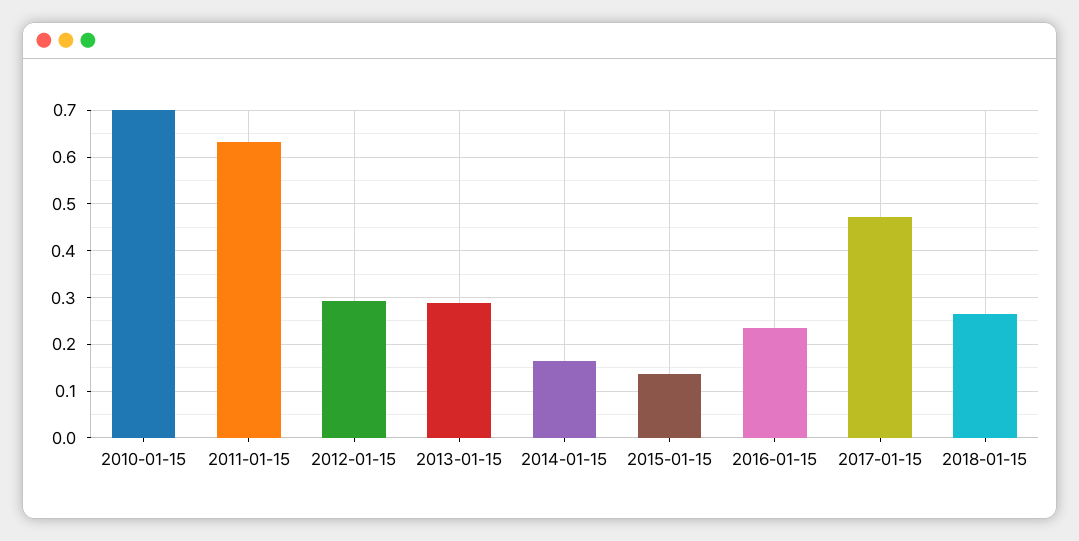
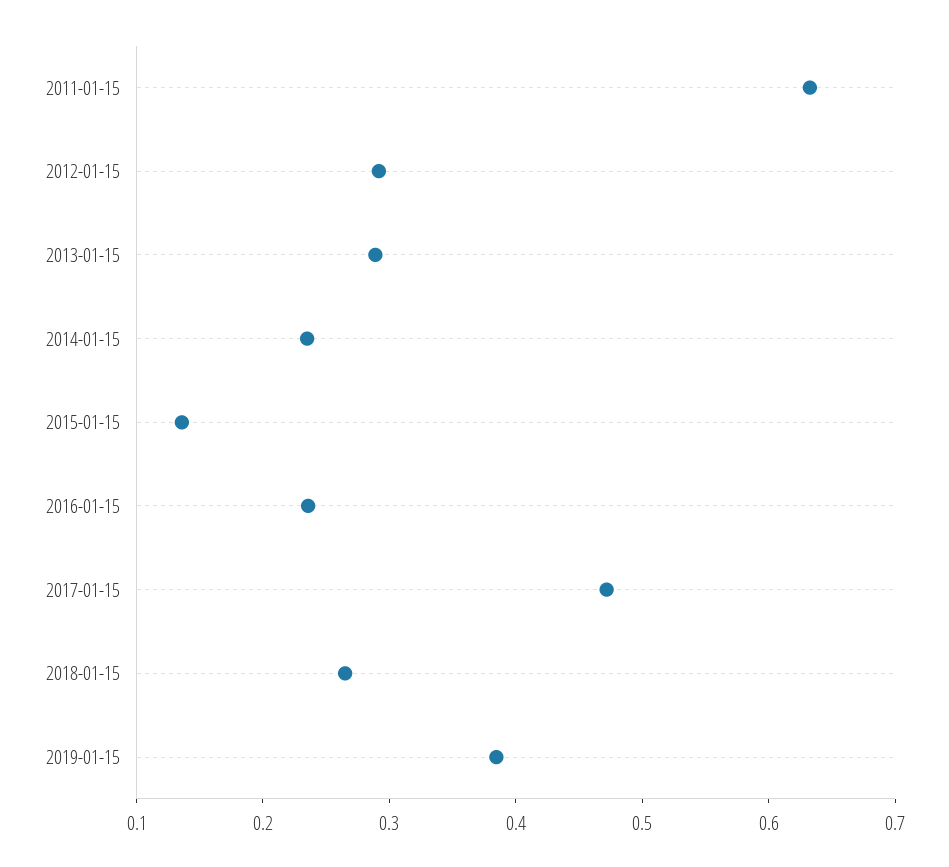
2010-01-15: 0.7 -> none
2014-01-15: 0.16 -> 0.24
2019-01-15: none -> 0.38

